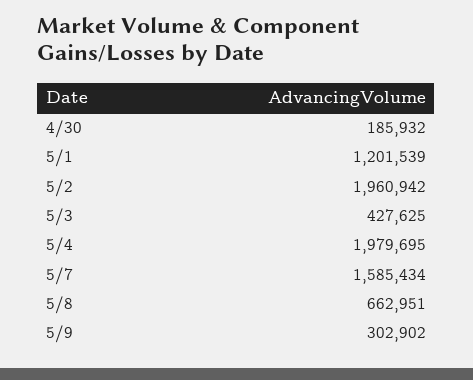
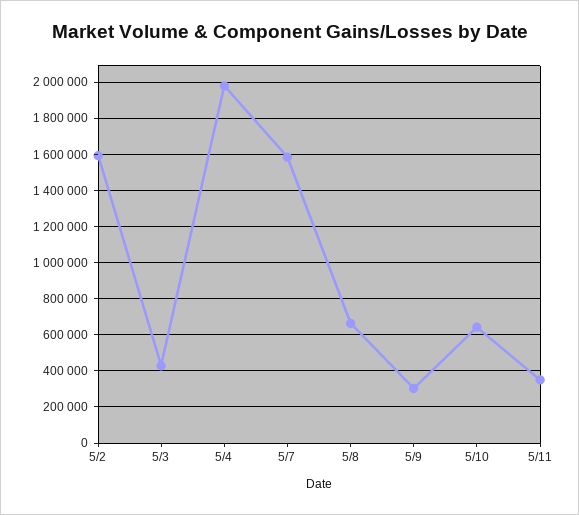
4/30: 185932 -> none
5/1: 1201539 -> none
5/2: 1960942 -> 1600000
5/10: none -> 650000
5/11: none -> 350000

